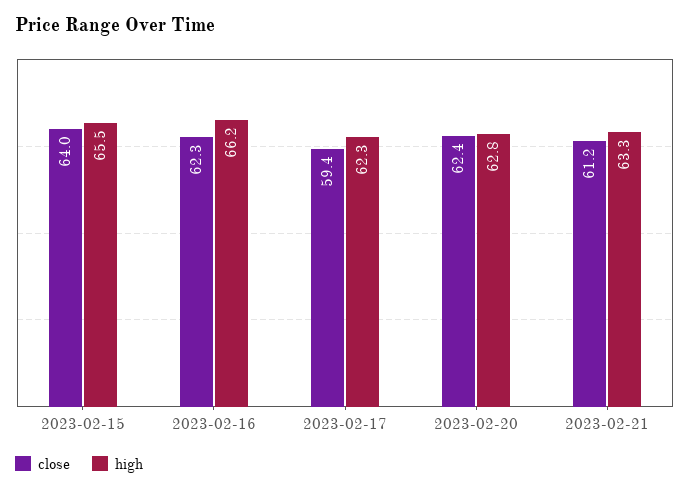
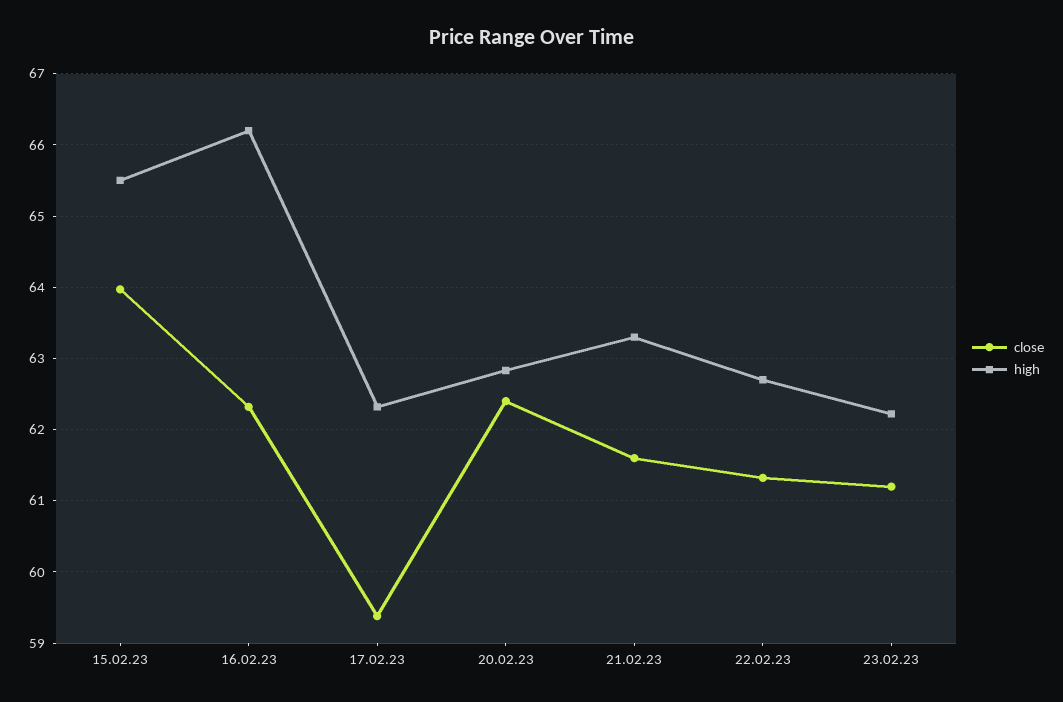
close, 2023-02-21: 61.2 -> 61.6
close, 22.02.23: none -> 61.3
high, 22.02.23: none -> 62.7
close, 23.02.23: none -> 61.2
high, 23.02.23: none -> 62.2

